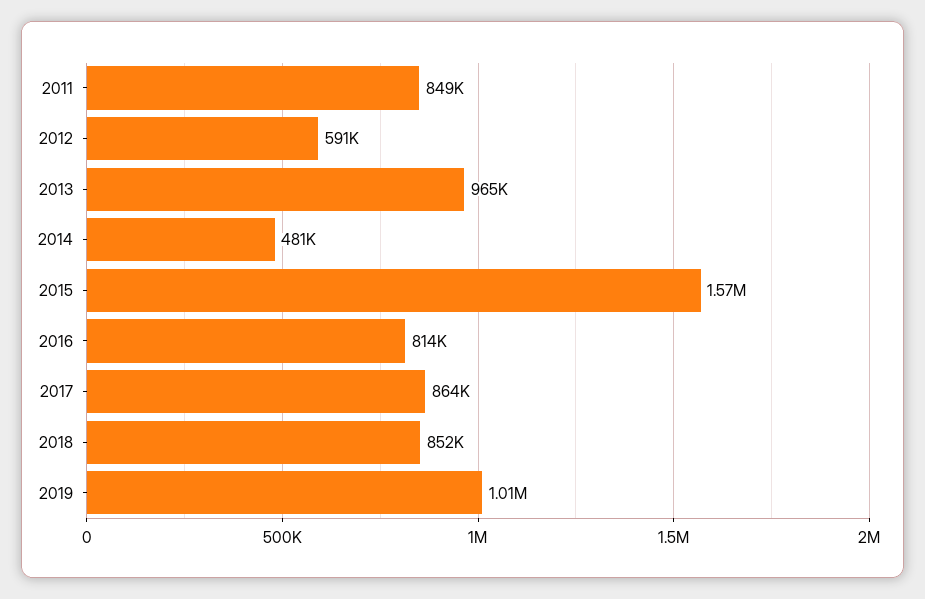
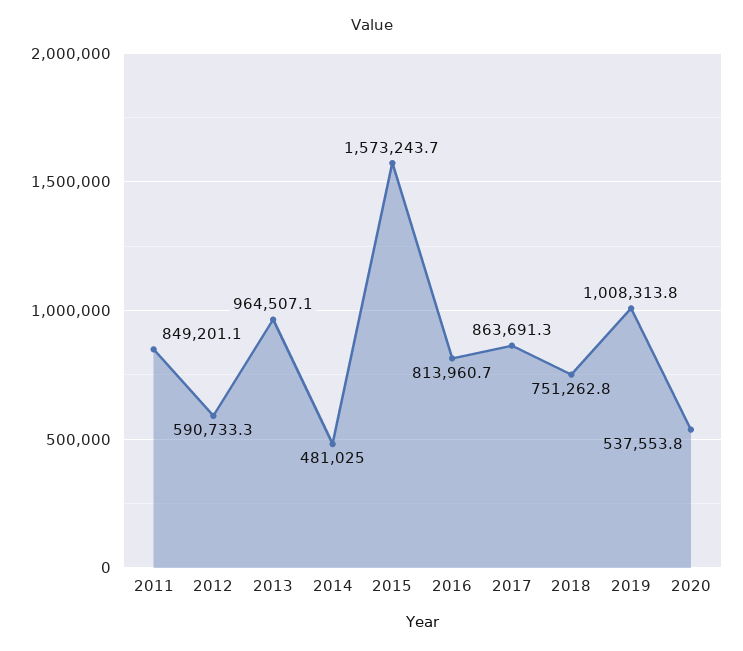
2018: 852000 -> 751262.8
2020: none -> 537553.8

